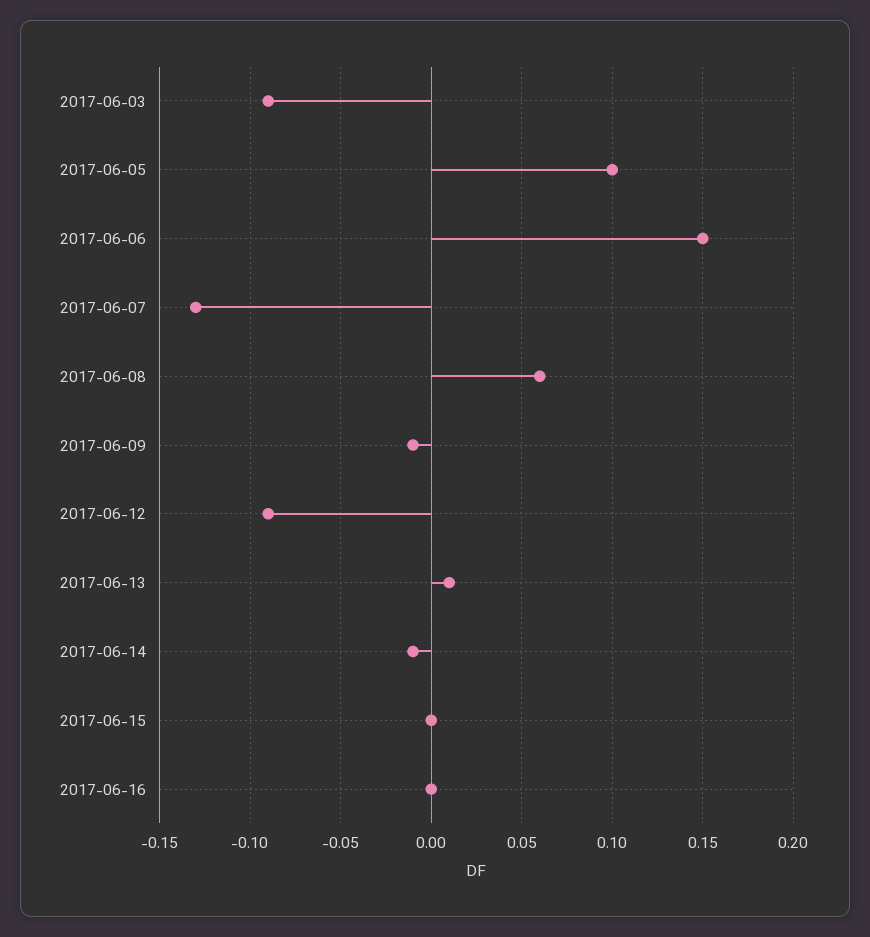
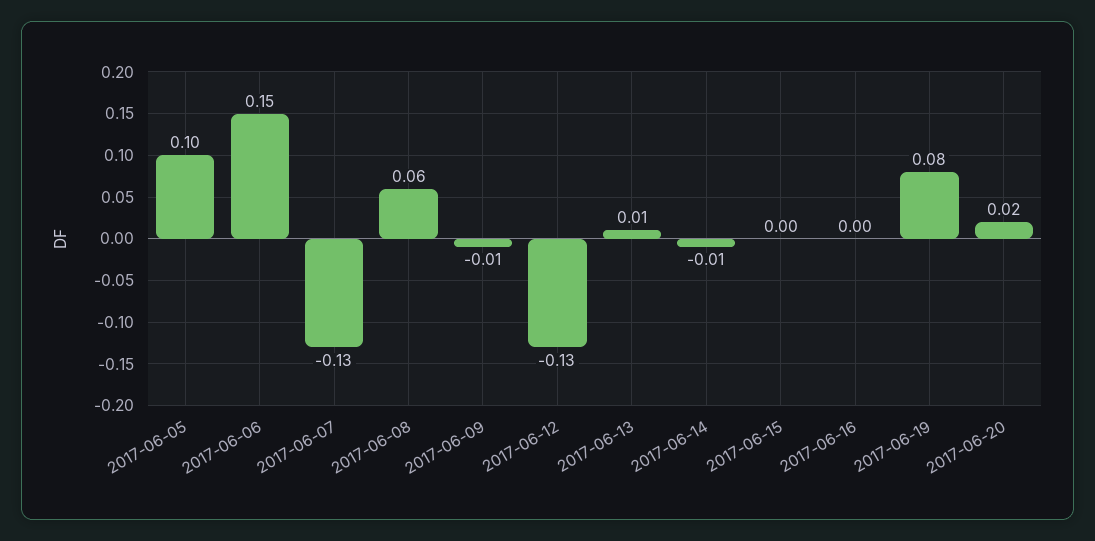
2017-06-03: -0.09 -> none
2017-06-12: -0.09 -> -0.13
2017-06-19: none -> 0.08
2017-06-20: none -> 0.02

